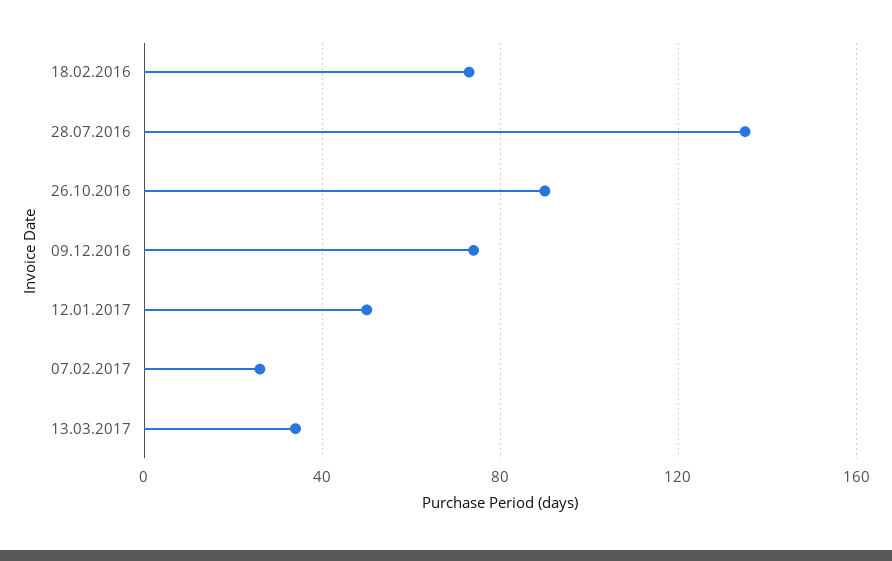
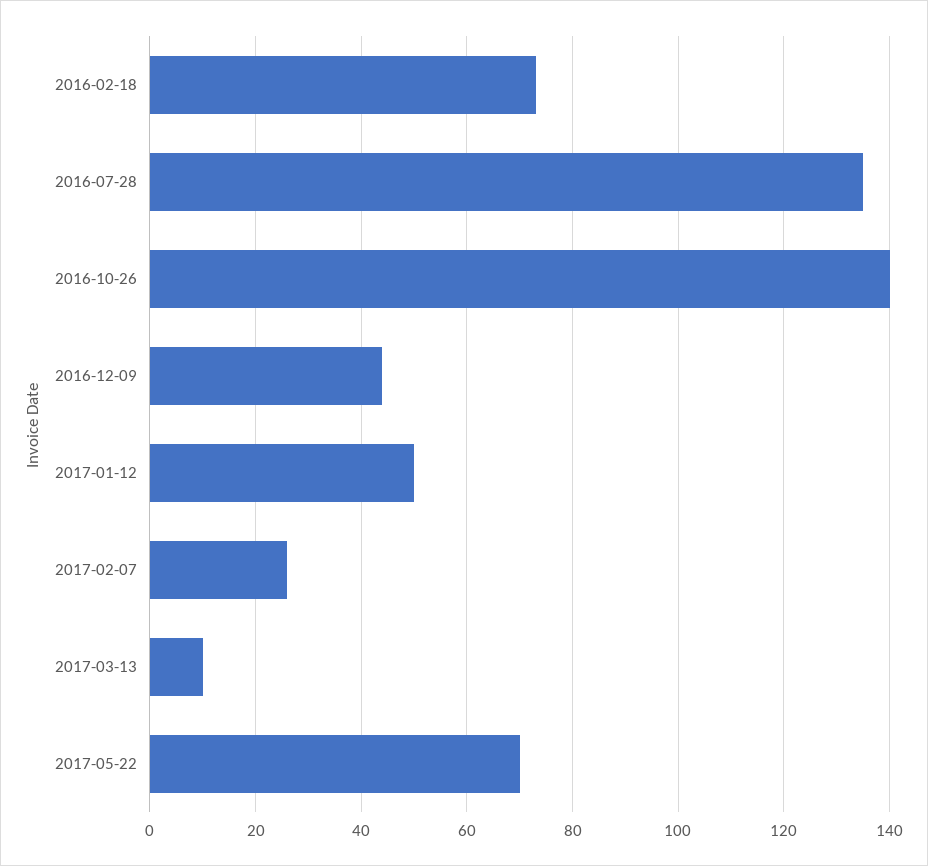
26.10.2016: 90 -> 140
09.12.2016: 75 -> 45
13.03.2017: 35 -> 10
2017-05-22: none -> 70

